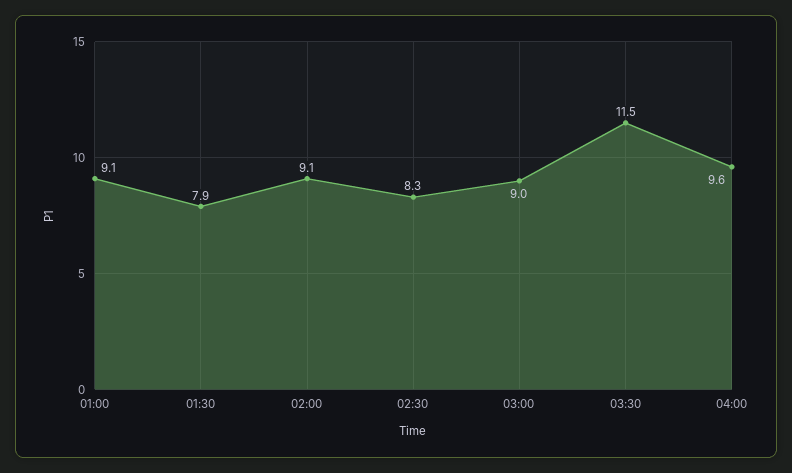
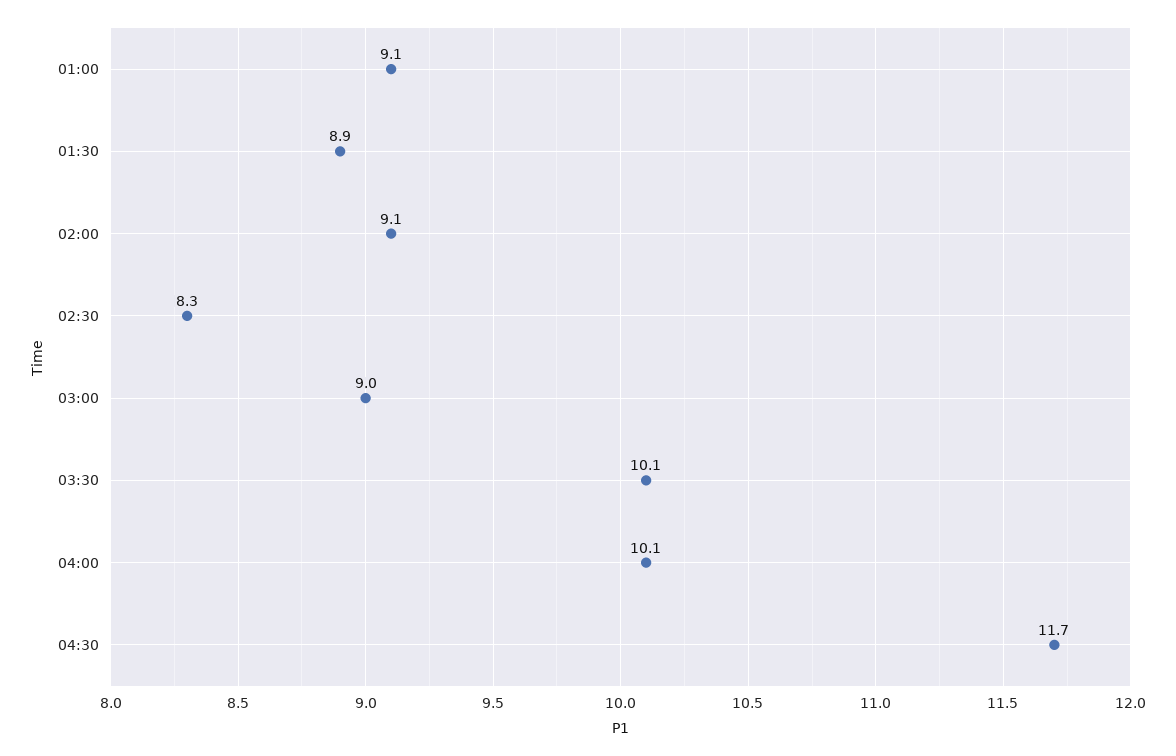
01:30: 7.9 -> 8.9
03:30: 11.5 -> 10.1
04:00: 9.6 -> 10.1
04:30: none -> 11.7

